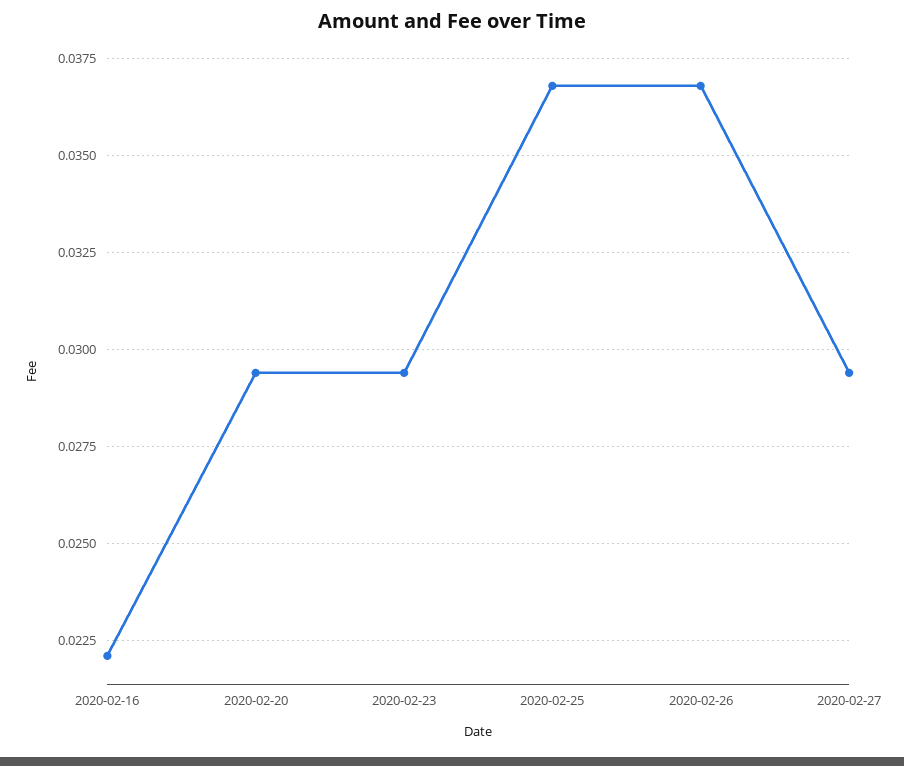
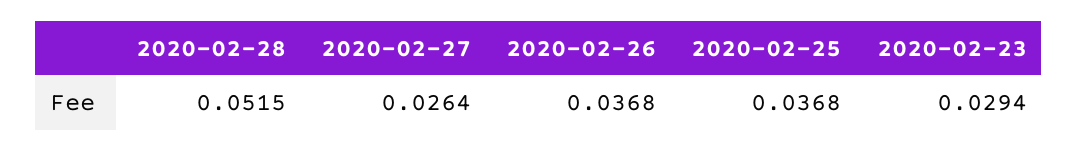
2020-02-16: 0.022 -> none
2020-02-20: 0.0295 -> none
2020-02-27: 0.0295 -> 0.0264
2020-02-28: none -> 0.0515

